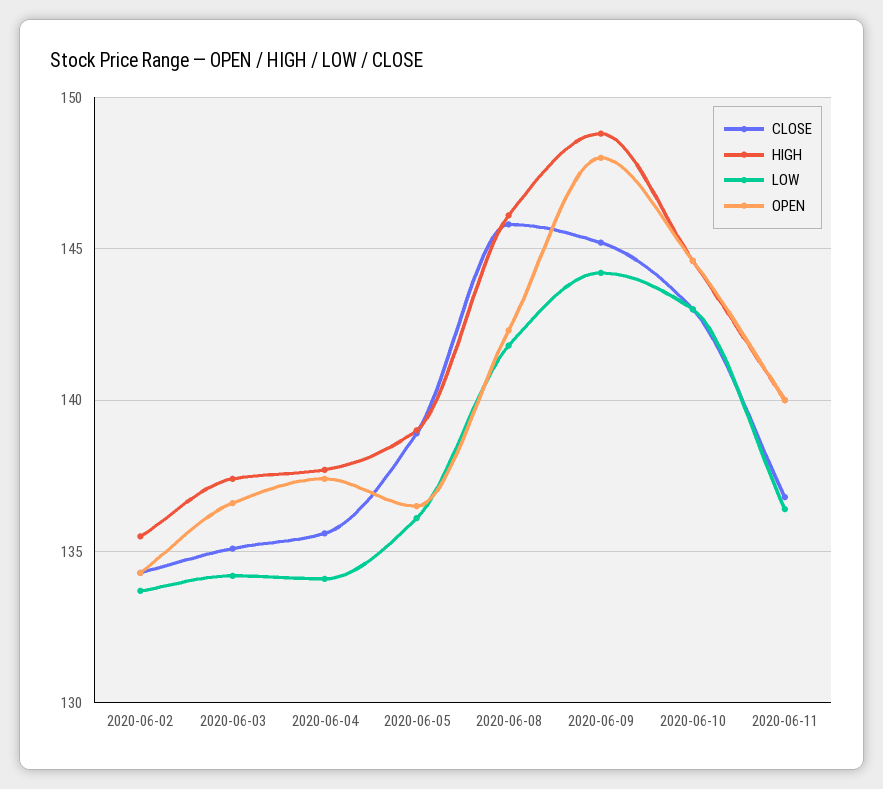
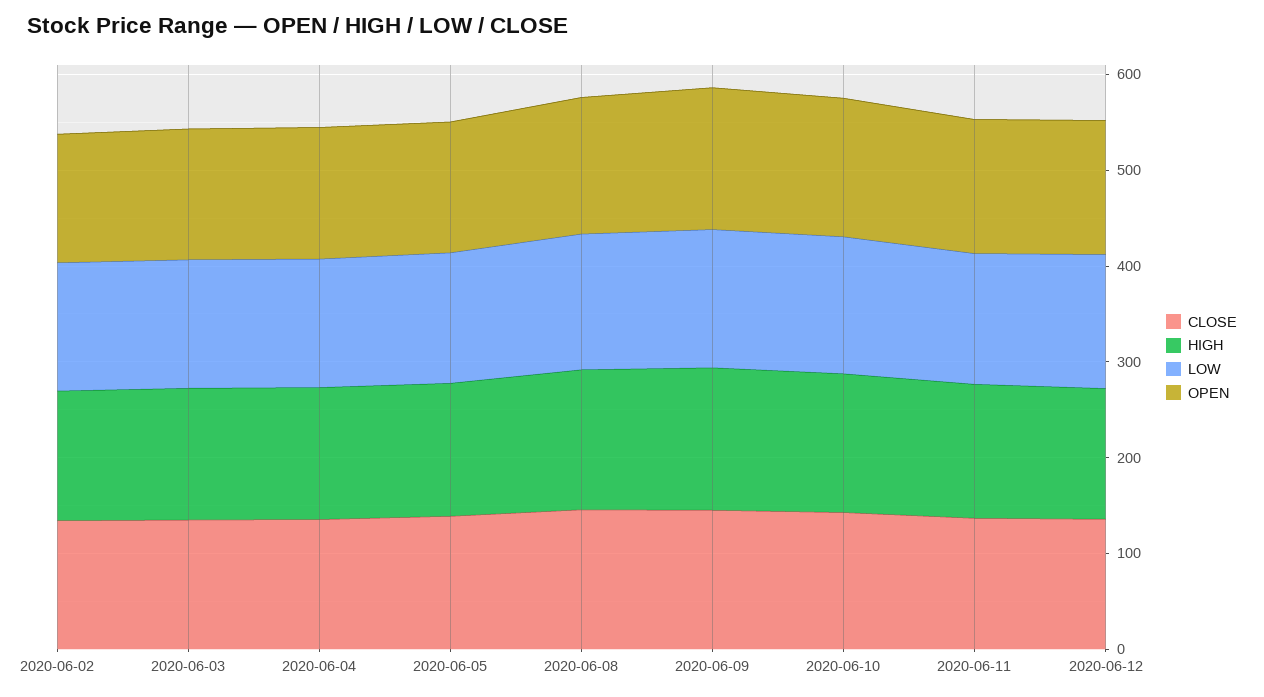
CLOSE, 2020-06-12: none -> 140
HIGH, 2020-06-12: none -> 140
LOW, 2020-06-12: none -> 140
OPEN, 2020-06-12: none -> 140

